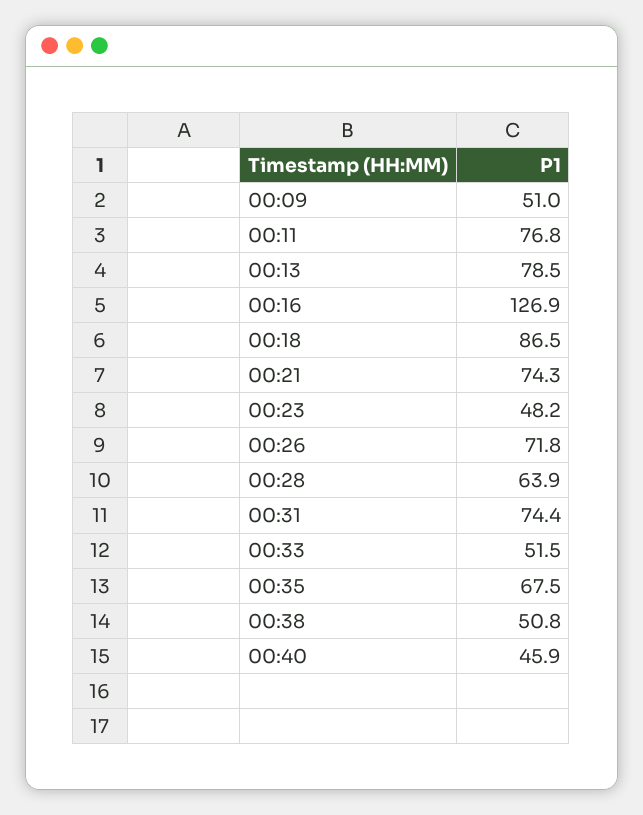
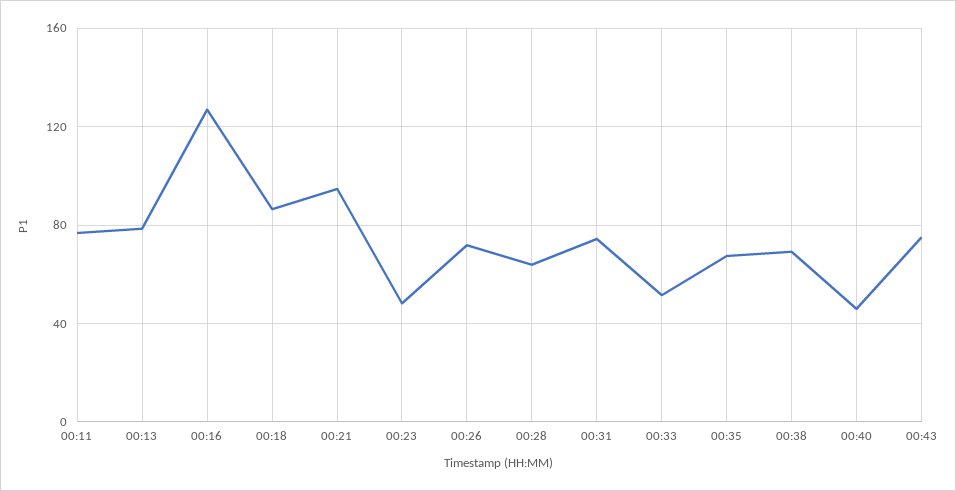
00:09: 51 -> none
00:21: 74.3 -> 95
00:38: 50.8 -> 70
00:43: none -> 75

